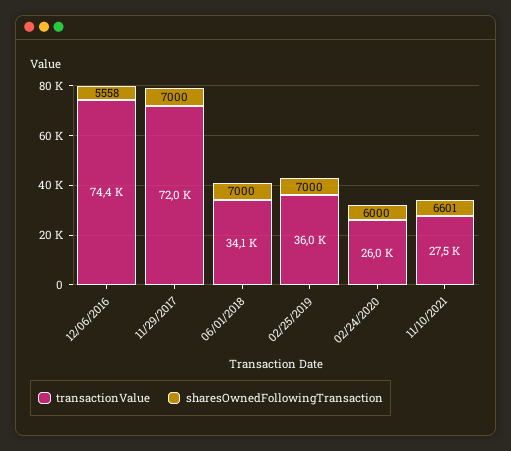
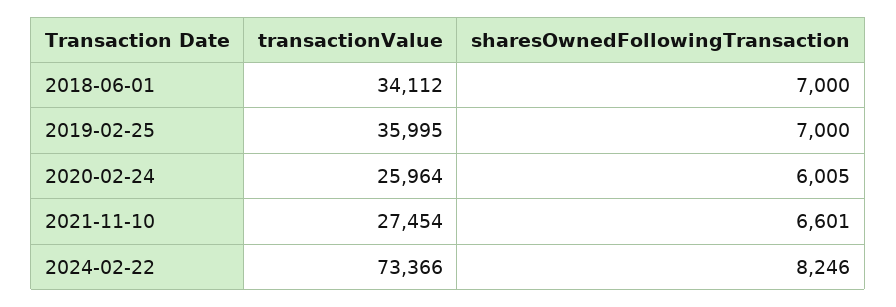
transactionValue, 12/06/2016: 74400 -> none
sharesOwnedFollowingTransaction, 12/06/2016: 5558 -> none
transactionValue, 11/29/2017: 72000 -> none
sharesOwnedFollowingTransaction, 11/29/2017: 7000 -> none
sharesOwnedFollowingTransaction, 02/24/2020: 6000 -> 6005
transactionValue, 2024-02-22: none -> 73366
sharesOwnedFollowingTransaction, 2024-02-22: none -> 8246

